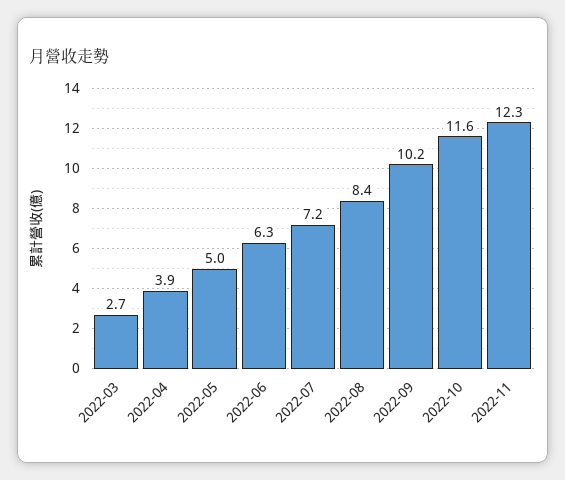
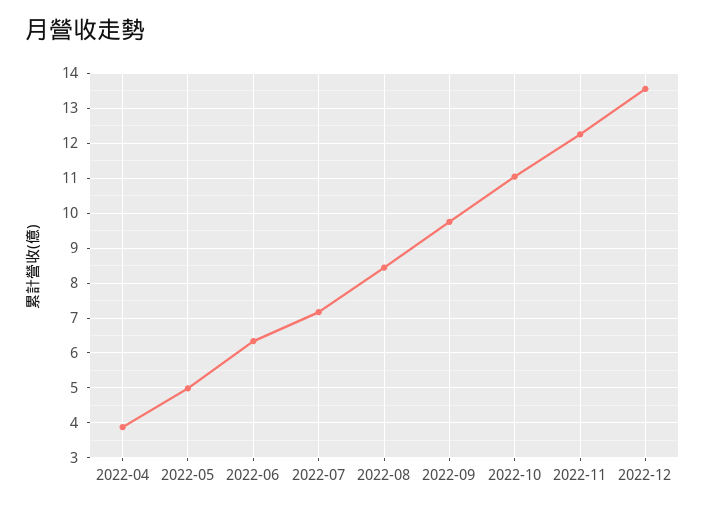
2022-03: 2.7 -> none
2022-09: 10.2 -> 9.8
2022-10: 11.6 -> 11
2022-12: none -> 13.6

